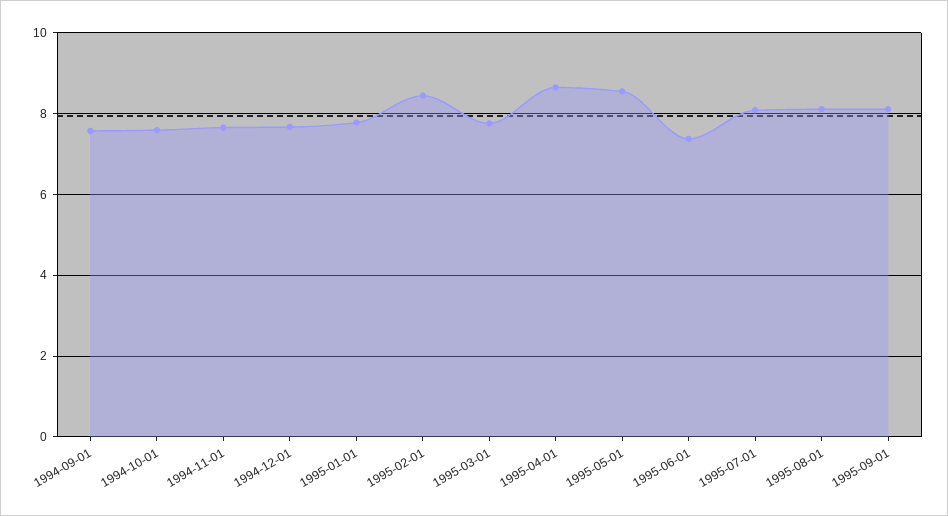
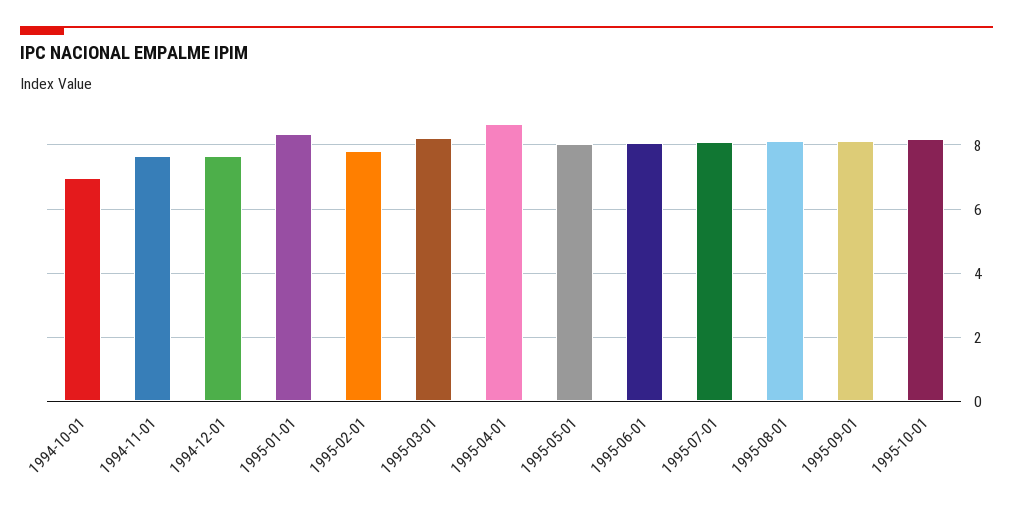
1994-09-01: 7.6 -> none
1994-10-01: 7.6 -> 7
1995-01-01: 7.8 -> 8.4
1995-02-01: 8.4 -> 7.8
1995-03-01: 7.8 -> 8.2
1995-05-01: 8.6 -> 8
1995-06-01: 7.4 -> 8
1995-10-01: none -> 8.2

